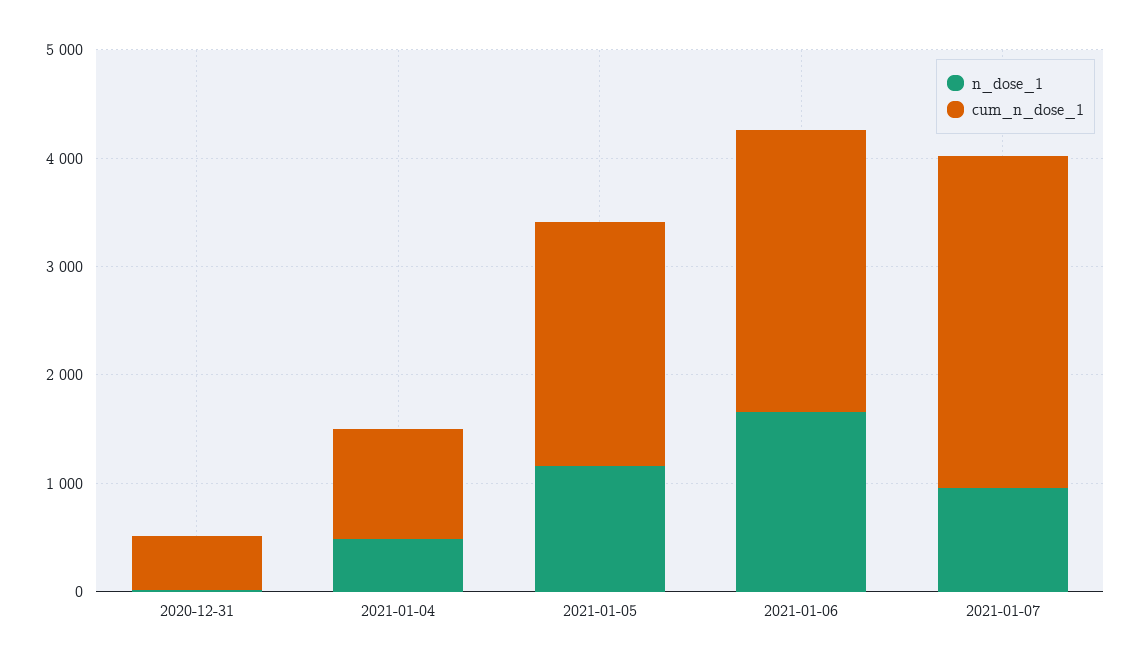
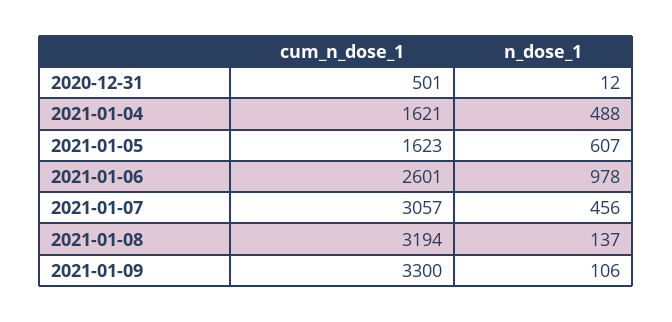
cum_n_dose_1, 2021-01-04: 1000 -> 1621
n_dose_1, 2021-01-05: 1200 -> 607
cum_n_dose_1, 2021-01-05: 2200 -> 1623
n_dose_1, 2021-01-06: 1600 -> 978
n_dose_1, 2021-01-07: 1000 -> 456
cum_n_dose_1, 2021-01-08: none -> 3194
n_dose_1, 2021-01-08: none -> 137
cum_n_dose_1, 2021-01-09: none -> 3300
n_dose_1, 2021-01-09: none -> 106

